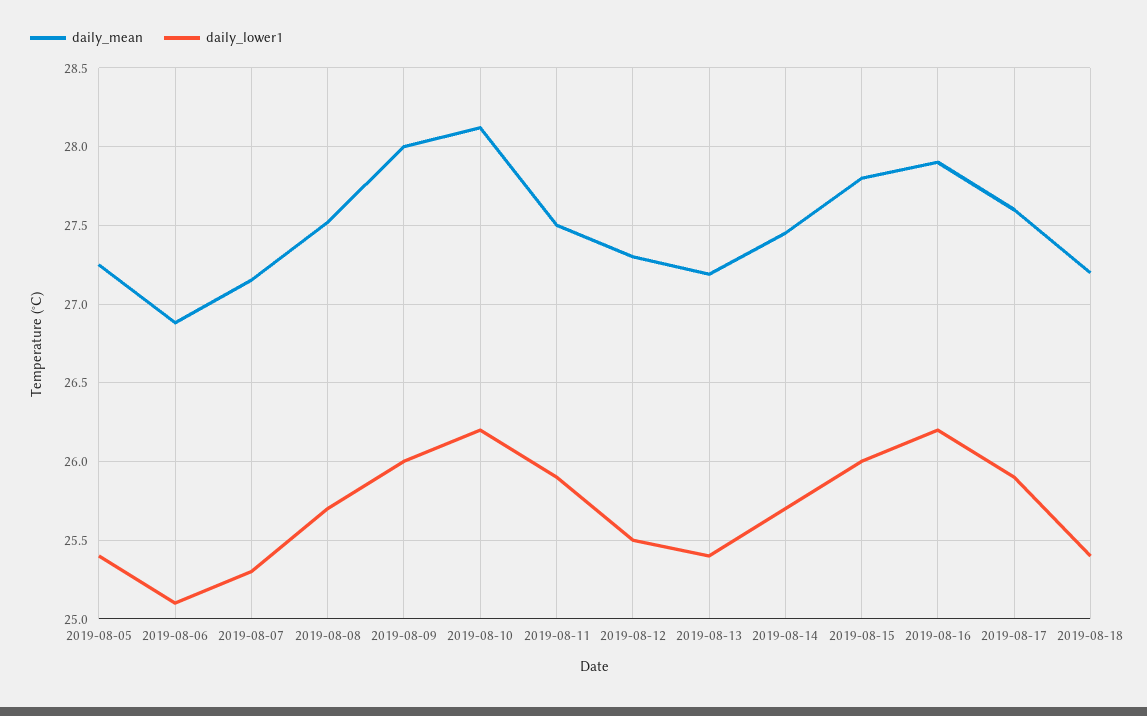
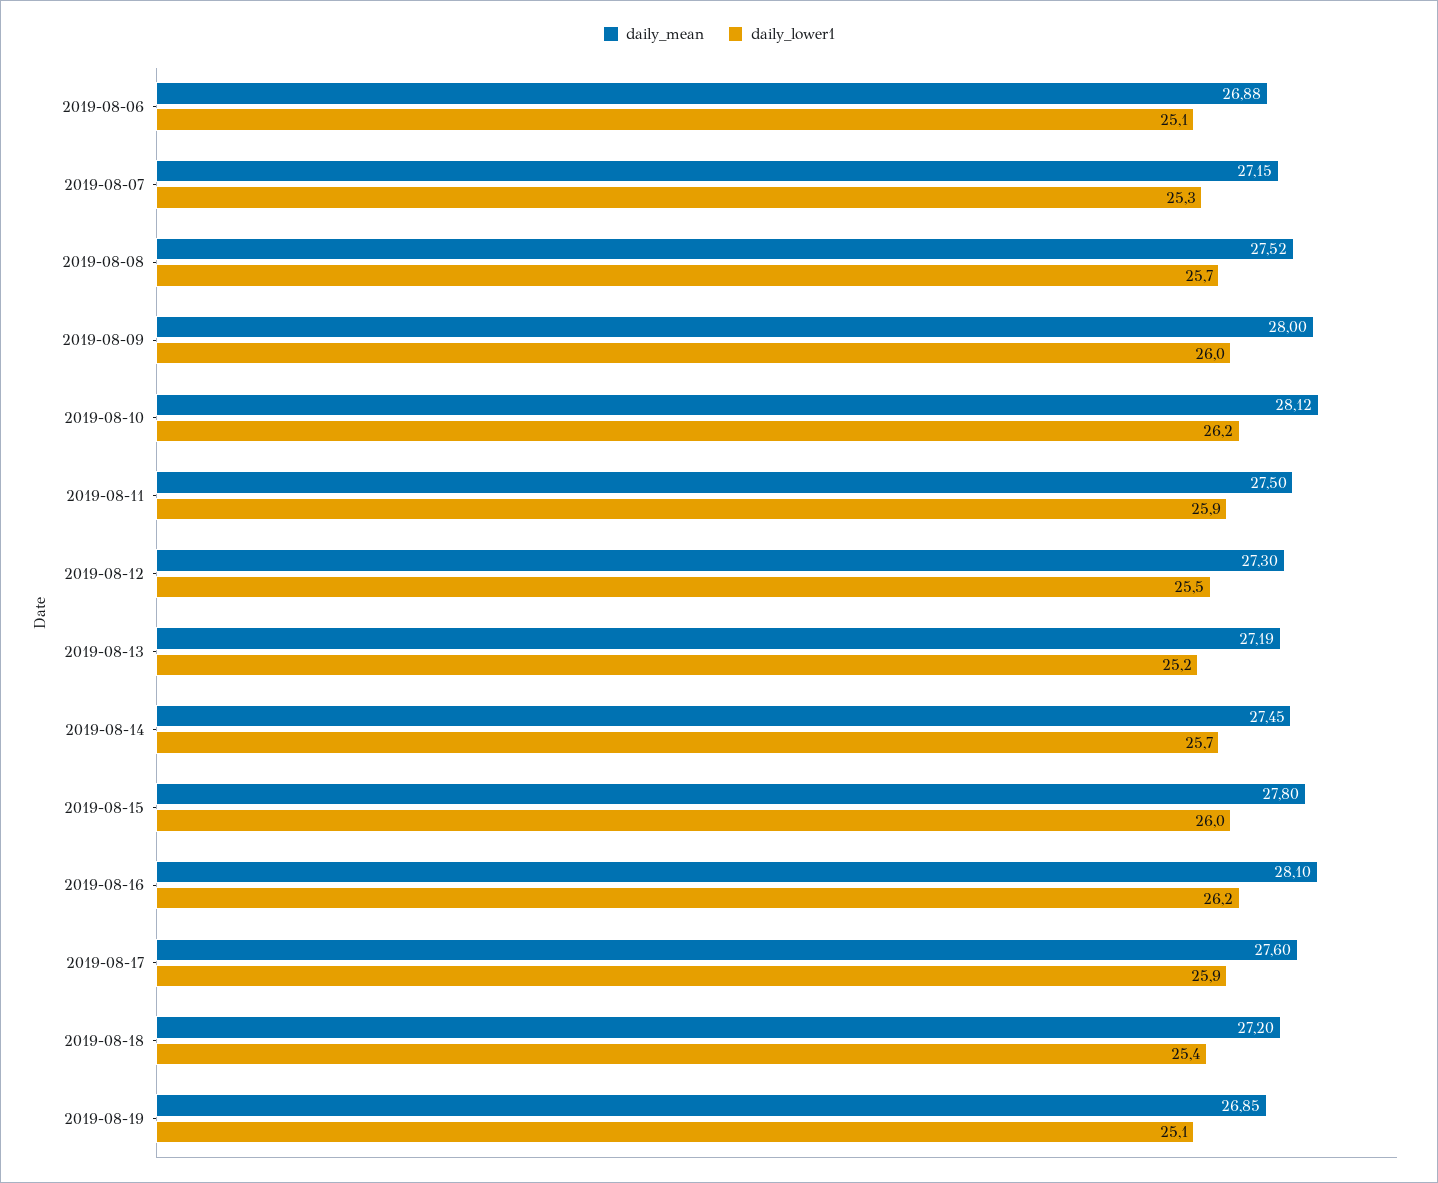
daily_mean, 2019-08-05: 27.25 -> none
daily_lower1, 2019-08-05: 25.4 -> none
daily_lower1, 2019-08-13: 25.4 -> 25.2
daily_mean, 2019-08-16: 27.9 -> 28.1
daily_mean, 2019-08-19: none -> 26.85
daily_lower1, 2019-08-19: none -> 25.1

